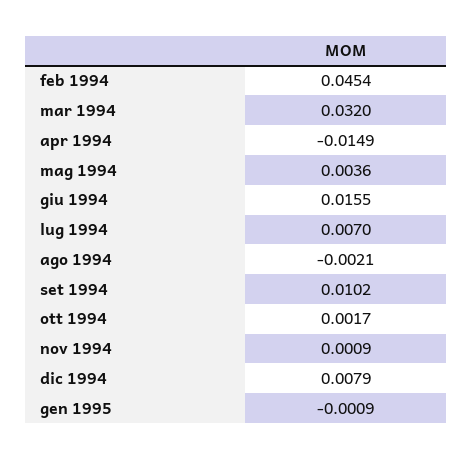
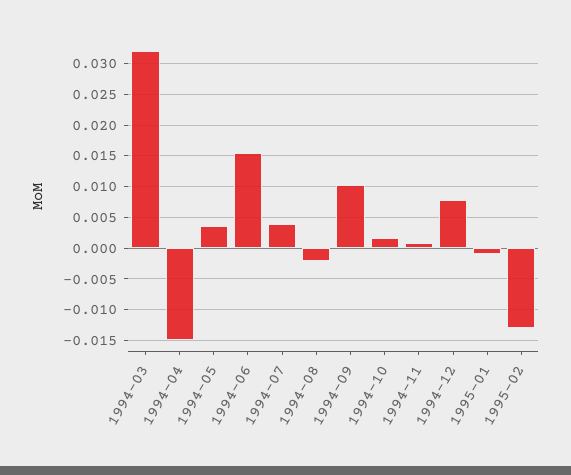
feb 1994: 0.0454 -> none
lug 1994: 0.007 -> 0.004
1995-02: none -> -0.013

